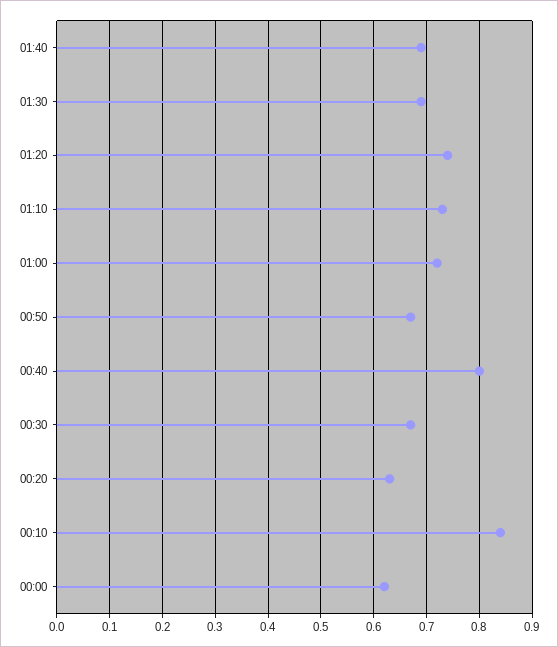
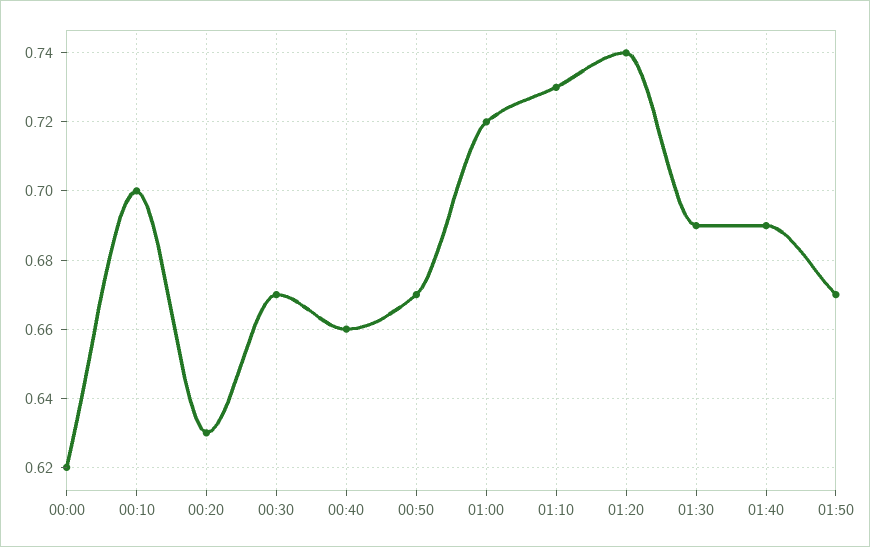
00:40: 0.8 -> 0.66
00:10: 0.85 -> 0.7
01:50: none -> 0.67

